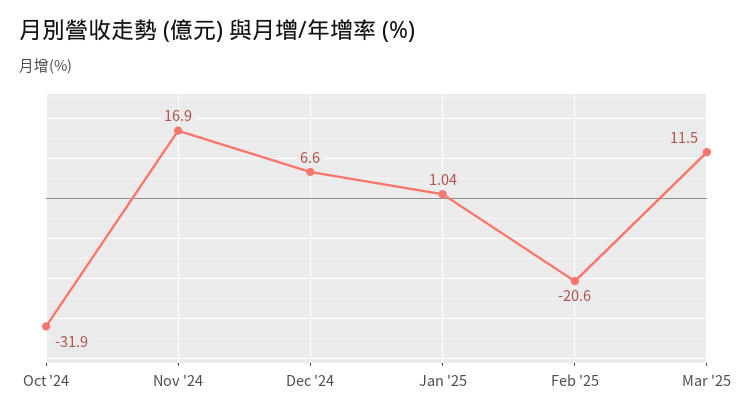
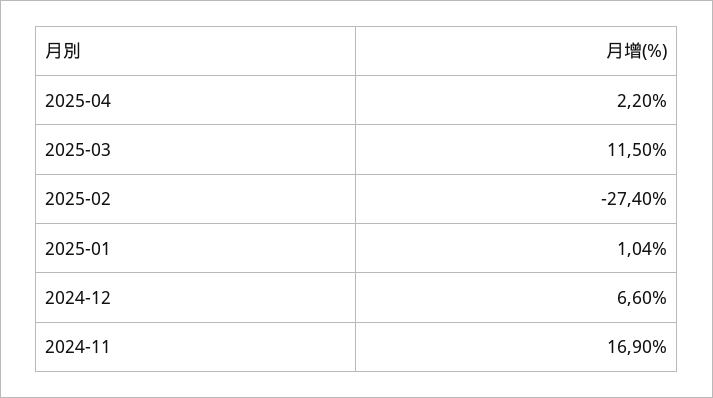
Oct '24: -31.9 -> none
Feb '25: -20.6 -> -27.4
2025-04: none -> 2.2

